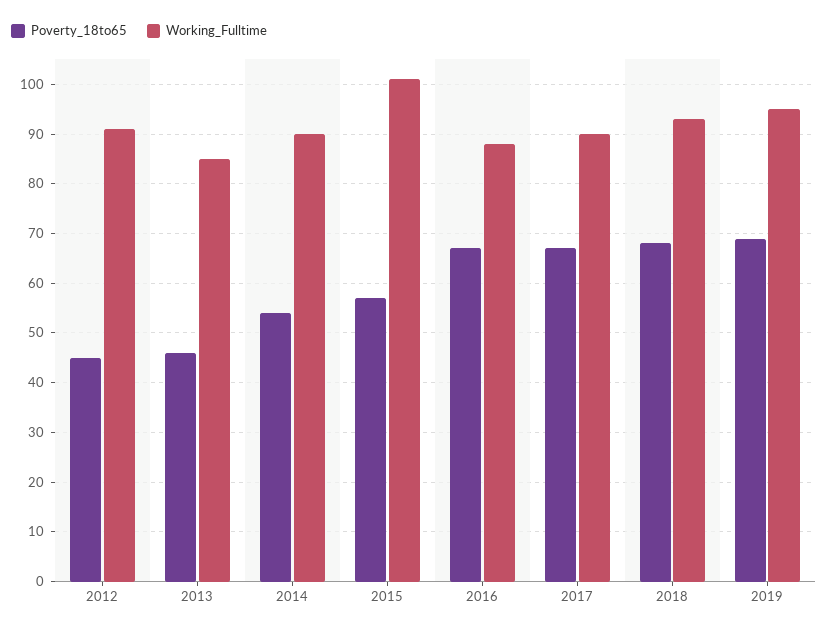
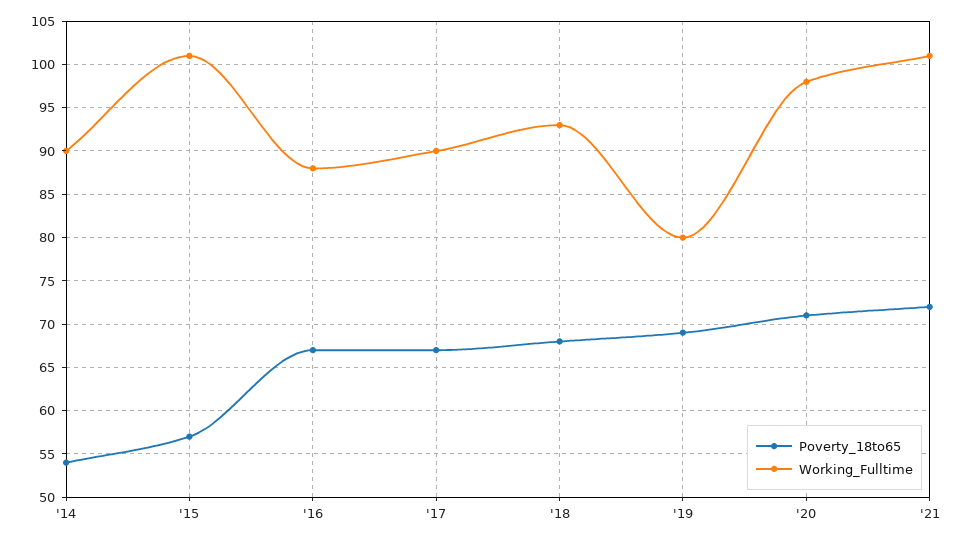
Poverty_18to65, 2012: 45 -> none
Working_Fulltime, 2012: 90 -> none
Poverty_18to65, 2013: 45 -> none
Working_Fulltime, 2013: 85 -> none
Working_Fulltime, 2019: 95 -> 80
Poverty_18to65, '20: none -> 71
Working_Fulltime, '20: none -> 98
Poverty_18to65, '21: none -> 72
Working_Fulltime, '21: none -> 101

